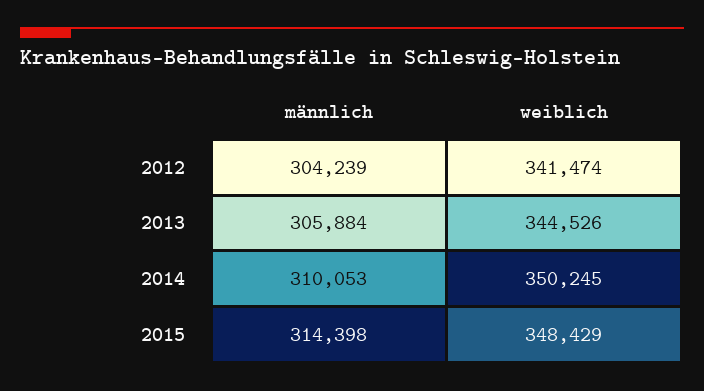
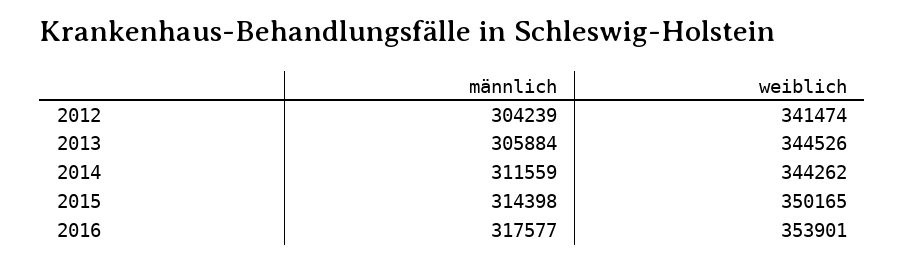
männlich, 2014: 310053 -> 311559
weiblich, 2014: 350245 -> 344262
weiblich, 2015: 348429 -> 350165
männlich, 2016: none -> 317577
weiblich, 2016: none -> 353901

